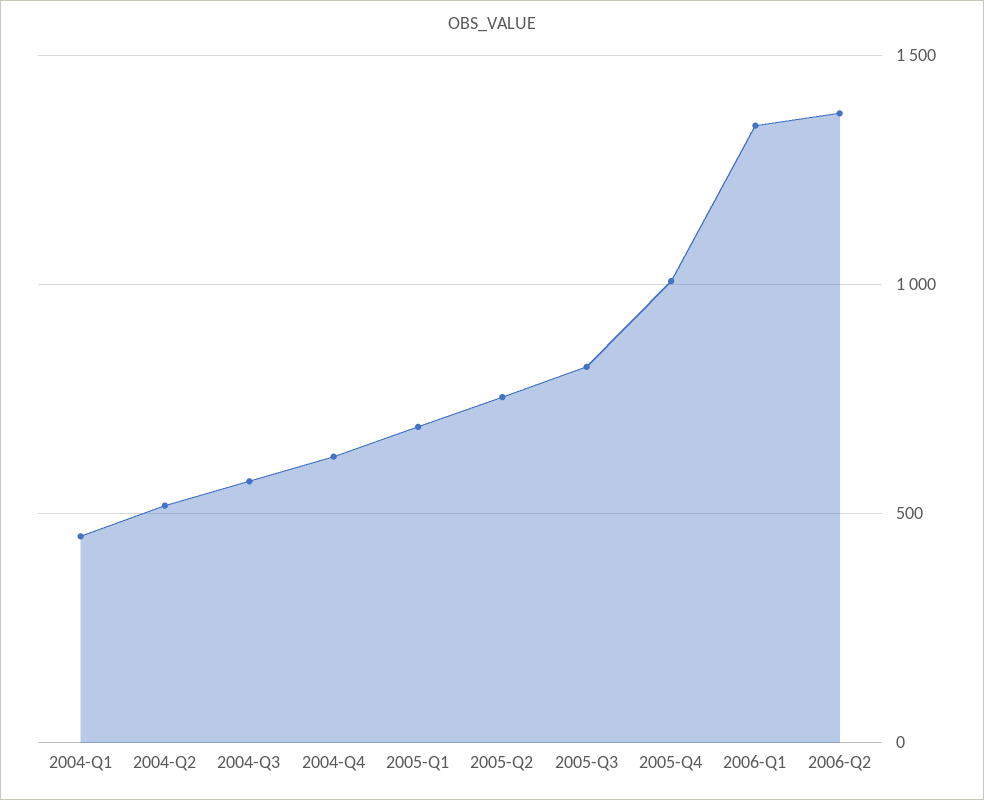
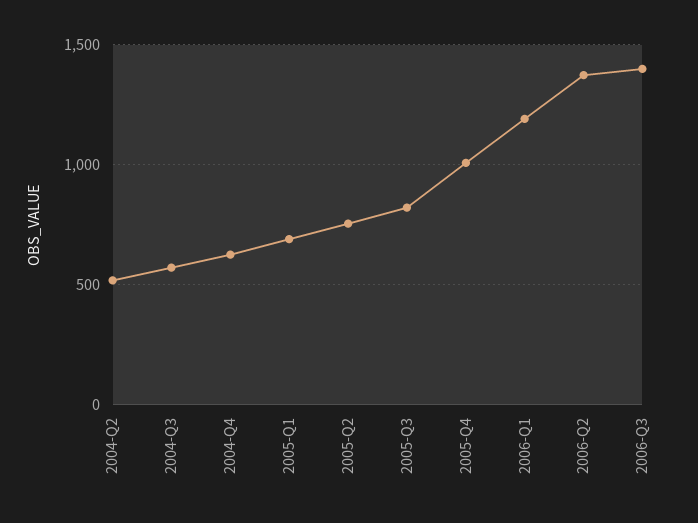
2004-Q1: 450 -> none
2006-Q1: 1350 -> 1200
2006-Q3: none -> 1400

